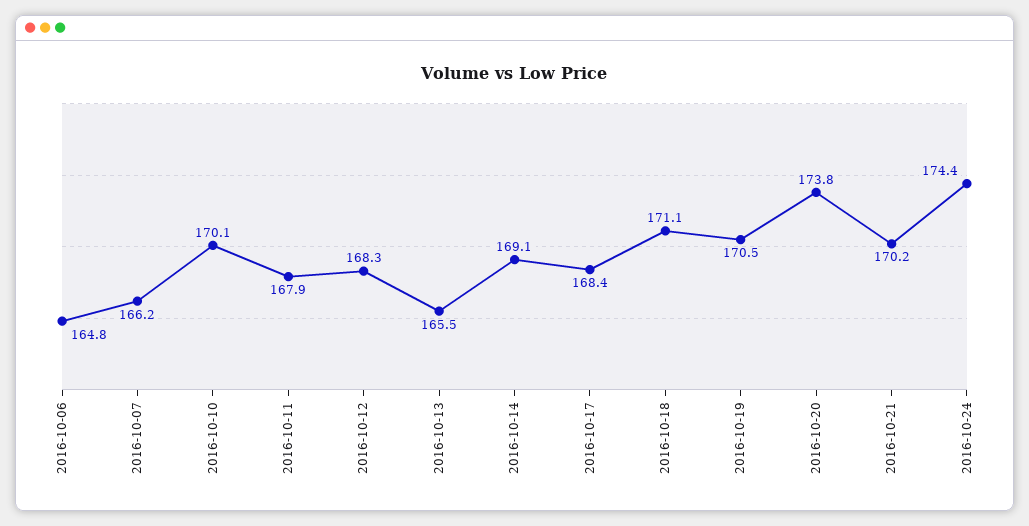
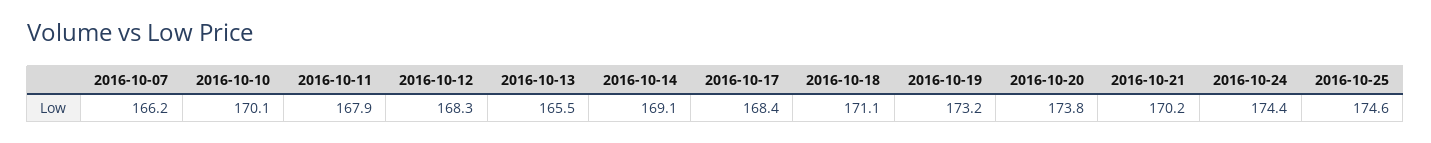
2016-10-06: 164.8 -> none
2016-10-19: 170.5 -> 173.2
2016-10-25: none -> 174.6

